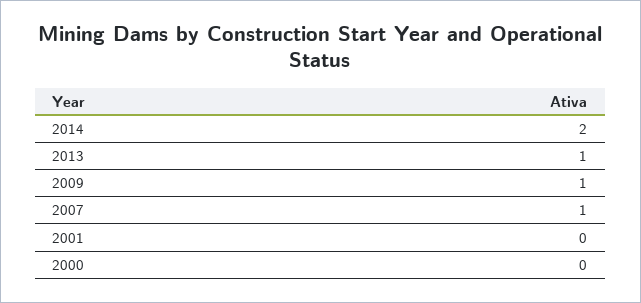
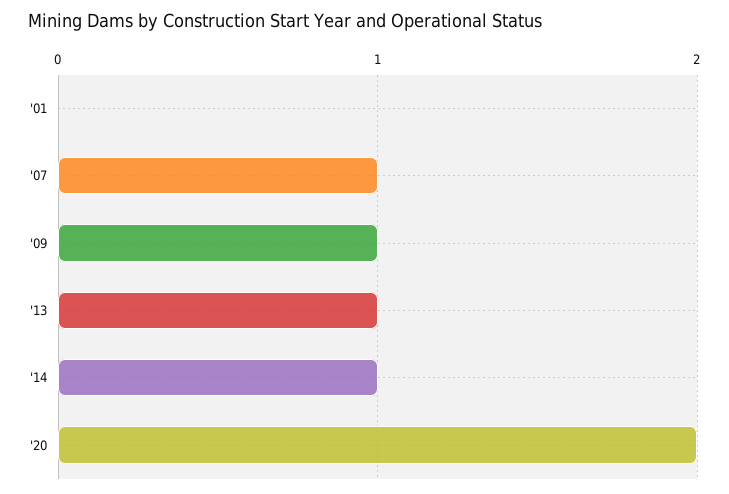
2014: 2 -> 1
2000: 0 -> none
'20: none -> 2

